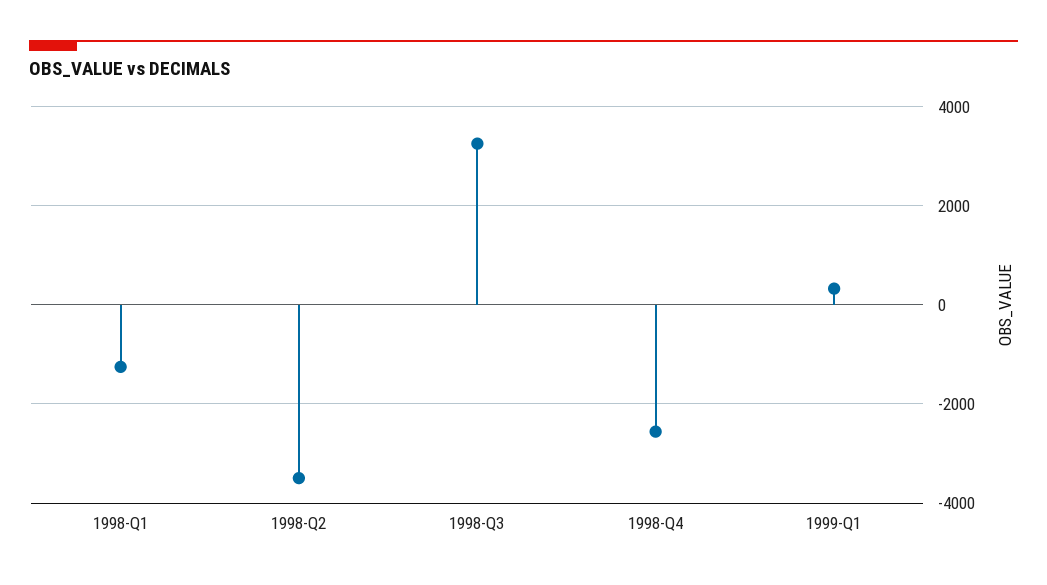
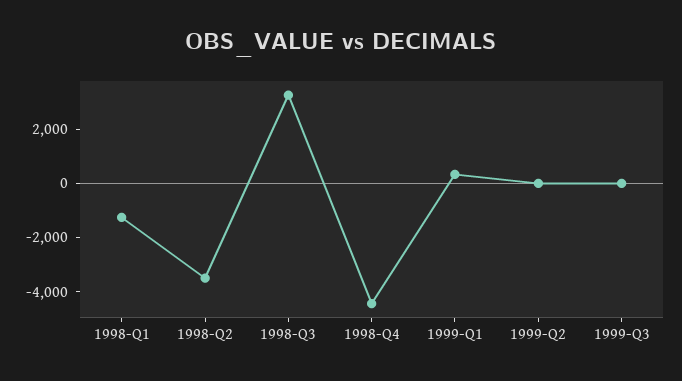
1998-Q4: -2600 -> -4500
1999-Q2: none -> 0
1999-Q3: none -> 0

